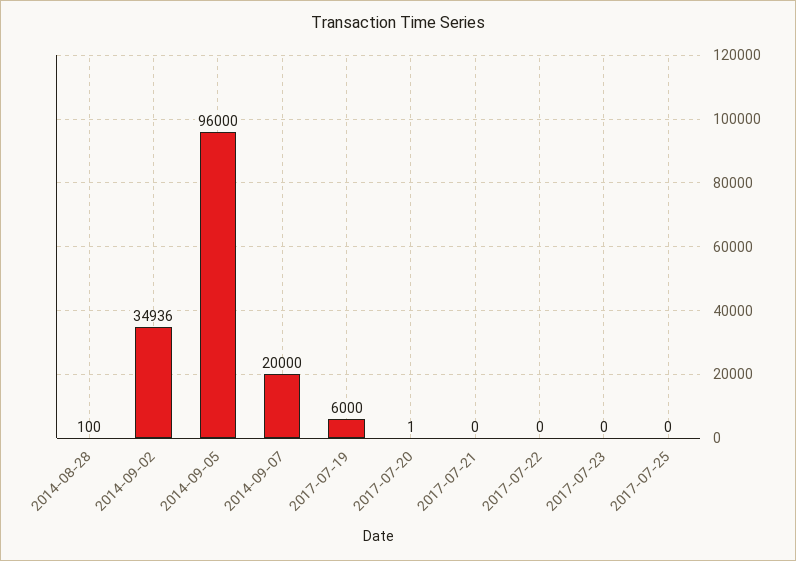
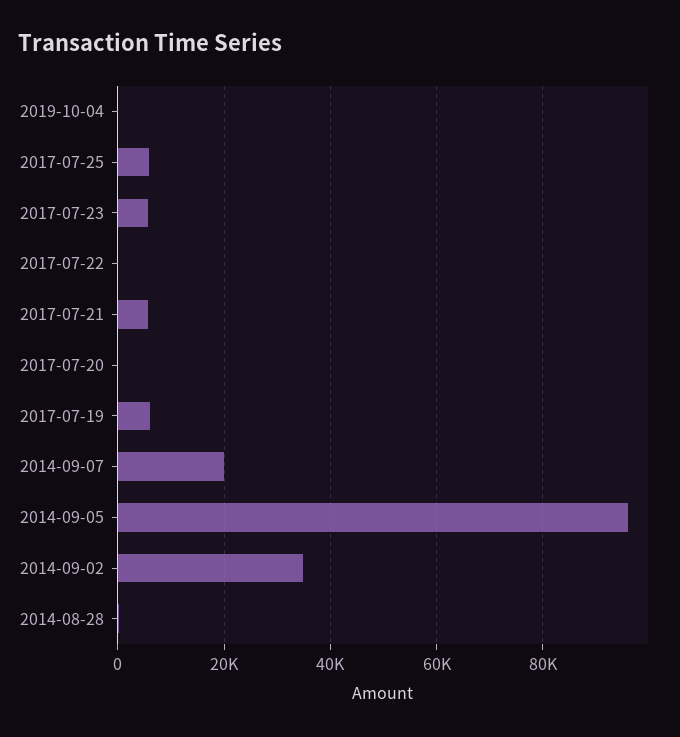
2017-07-21: 0 -> 6000
2017-07-23: 0 -> 6000
2017-07-25: 0 -> 6000
2019-10-04: none -> 0

